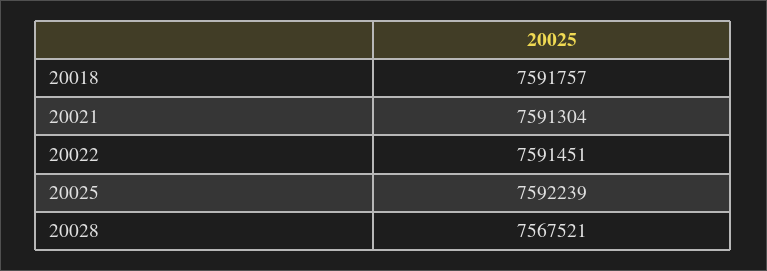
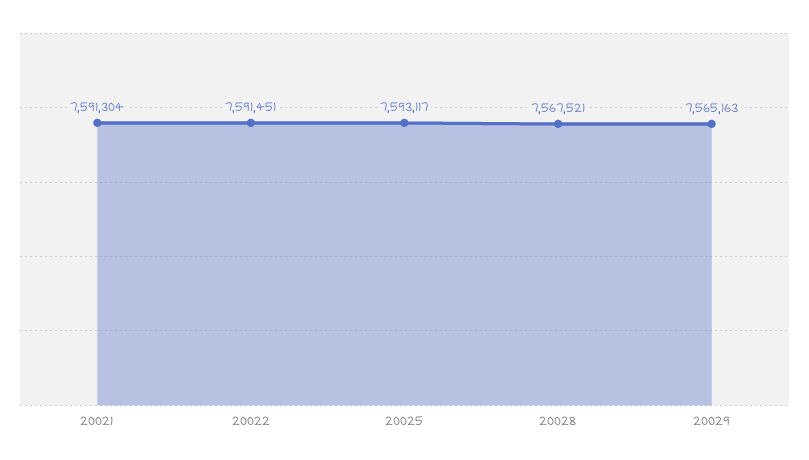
20018: 7591757 -> none
20025: 7592239 -> 7593117
20029: none -> 7565163

